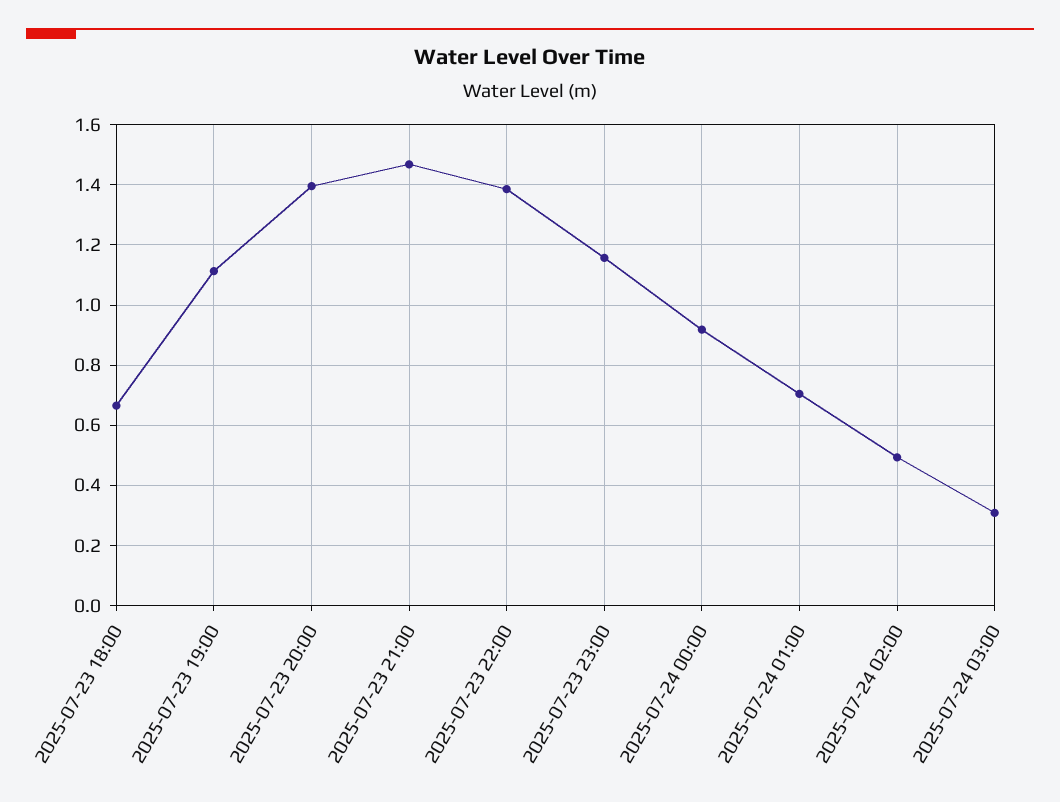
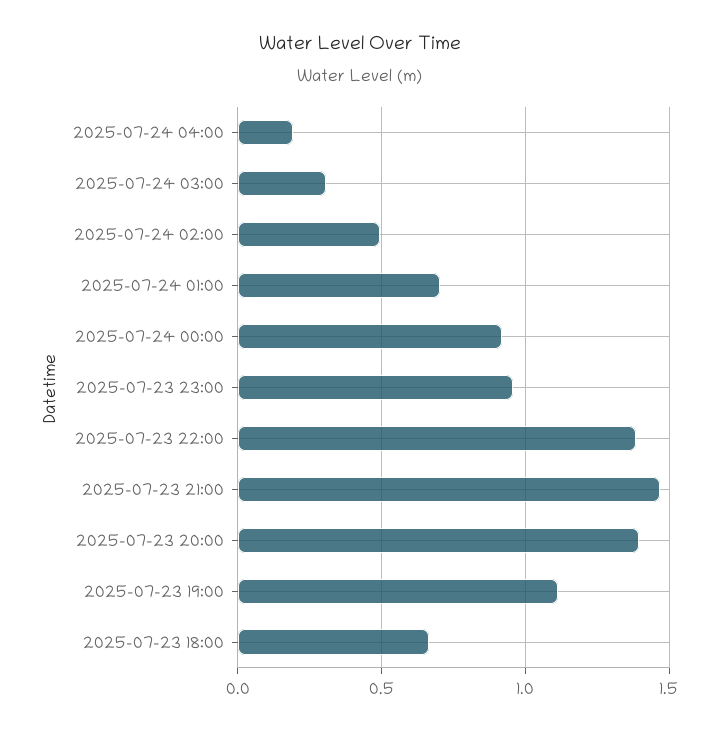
2025-07-23 23:00: 1.16 -> 0.95
2025-07-24 04:00: none -> 0.2

